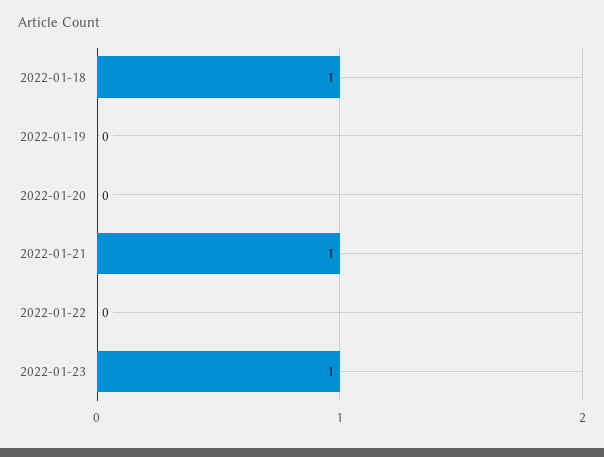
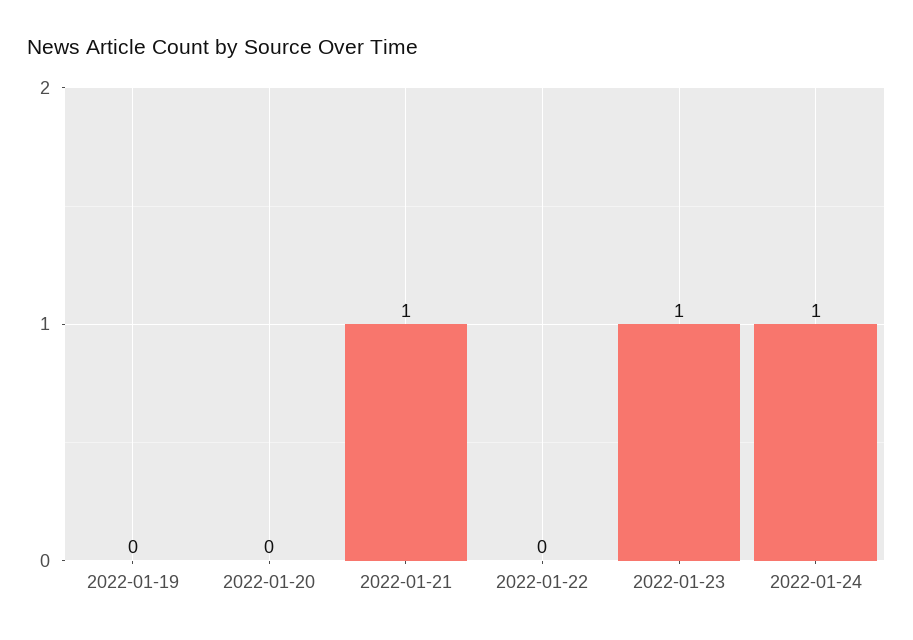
2022-01-18: 1 -> none
2022-01-24: none -> 1

